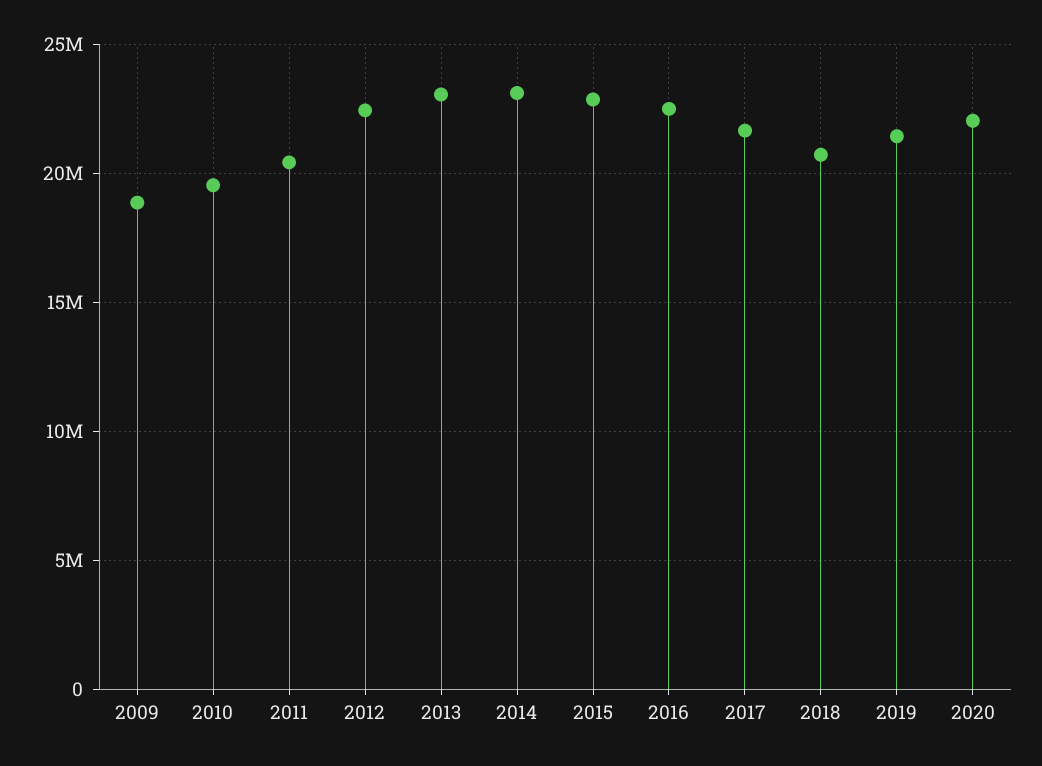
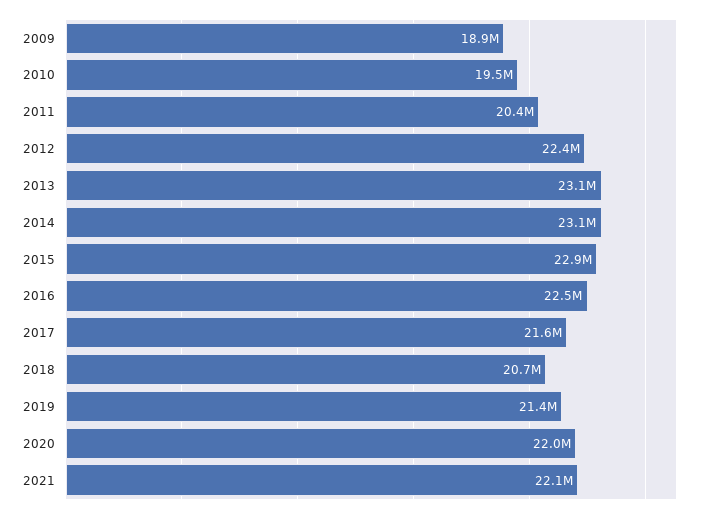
2021: none -> 22100000

